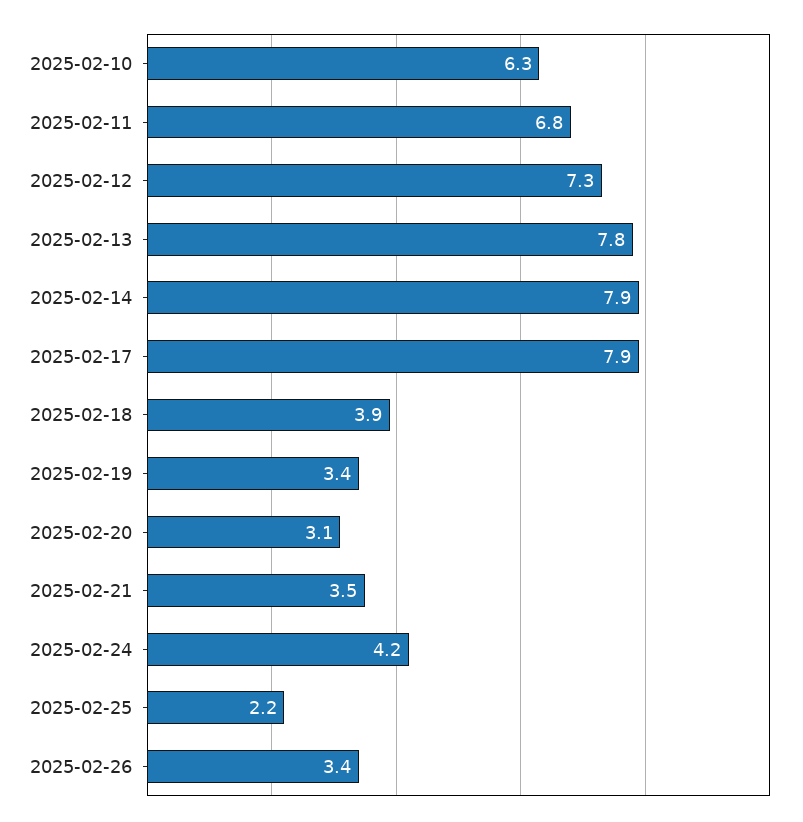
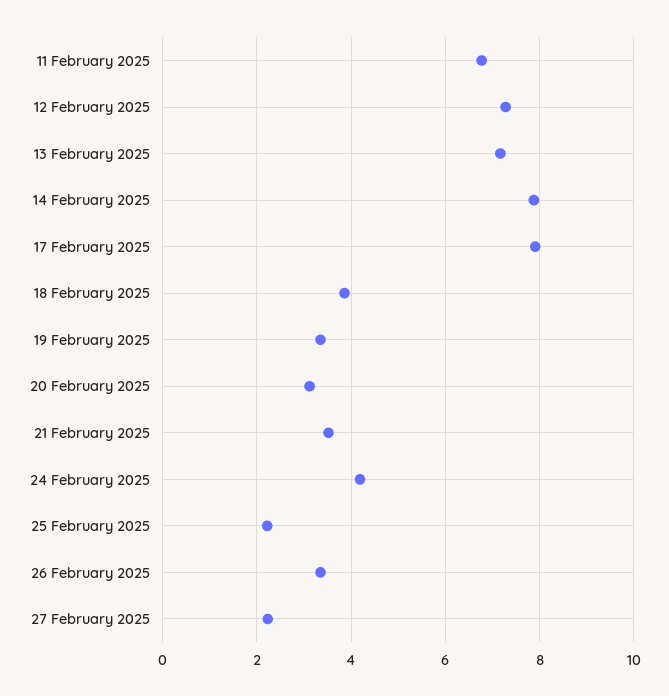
2025-02-10: 6.3 -> none
2025-02-13: 7.8 -> 7.2
27 February 2025: none -> 2.2

